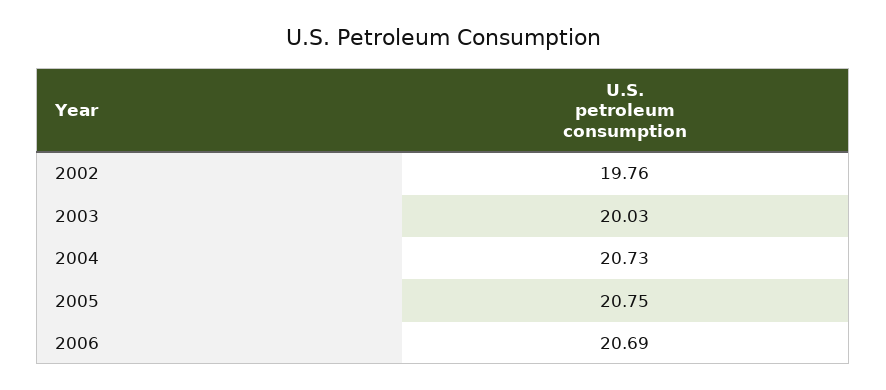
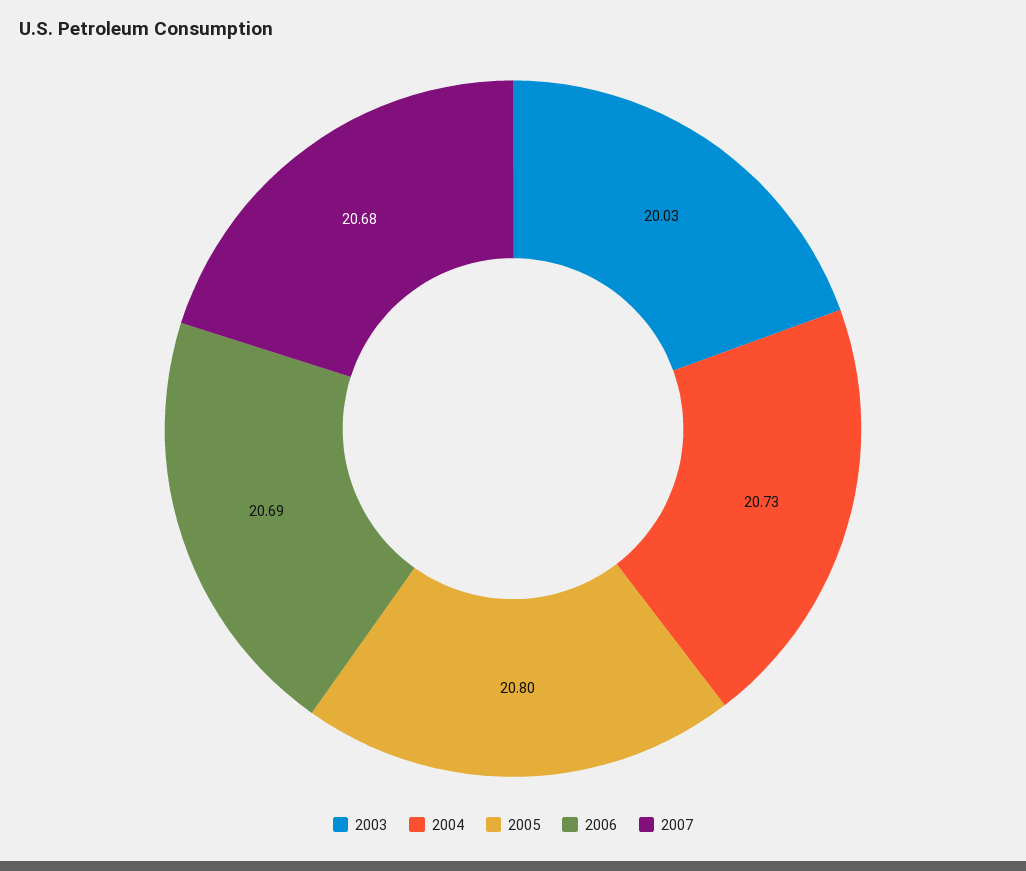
2002: 19.76 -> none
2005: 20.75 -> 20.8
2007: none -> 20.68

